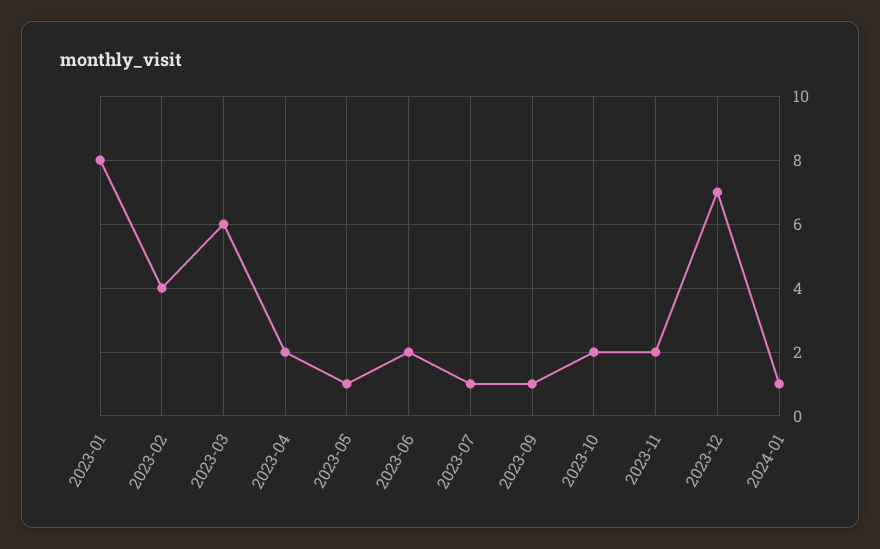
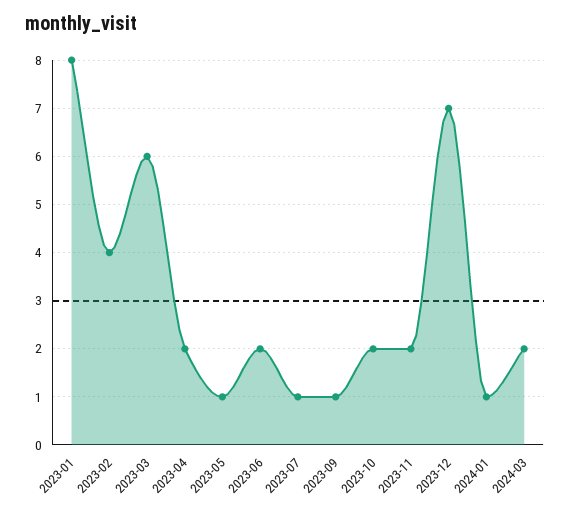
2024-03: none -> 2

